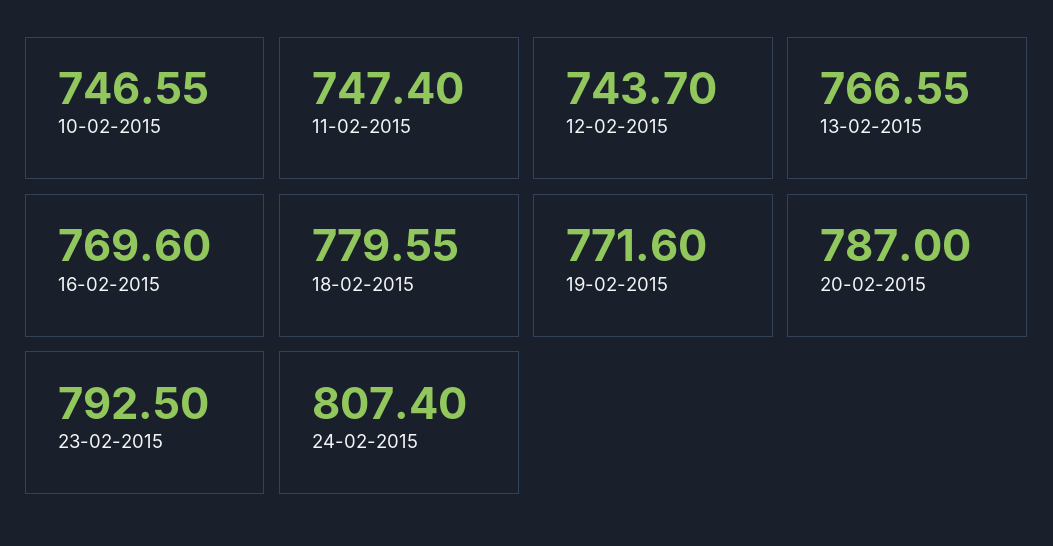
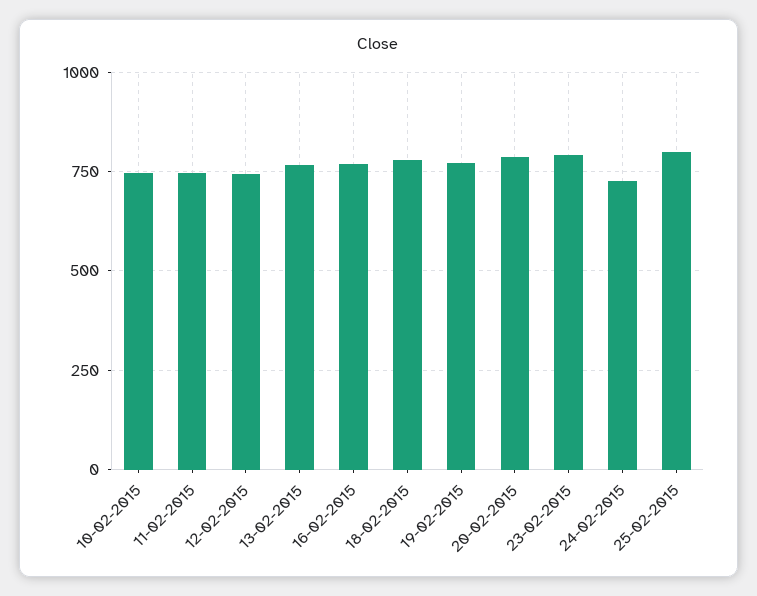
24-02-2015: 807.4 -> 725
25-02-2015: none -> 800

